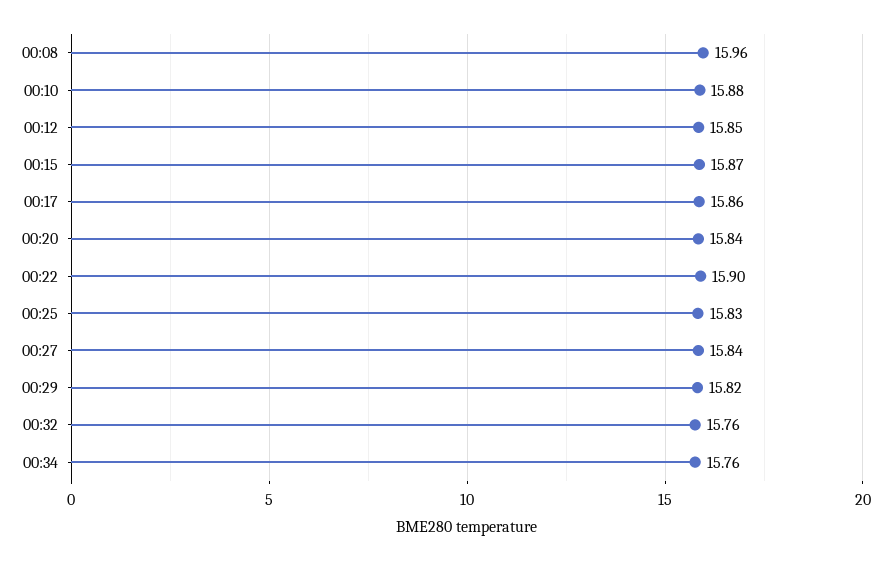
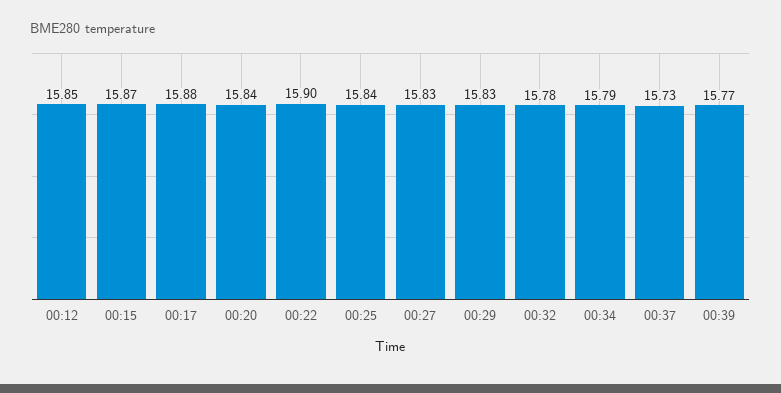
00:08: 15.96 -> none
00:10: 15.88 -> none
00:17: 15.86 -> 15.88
00:25: 15.83 -> 15.84
00:27: 15.84 -> 15.83
00:29: 15.82 -> 15.83
00:32: 15.76 -> 15.78
00:34: 15.76 -> 15.79
00:37: none -> 15.73
00:39: none -> 15.77

